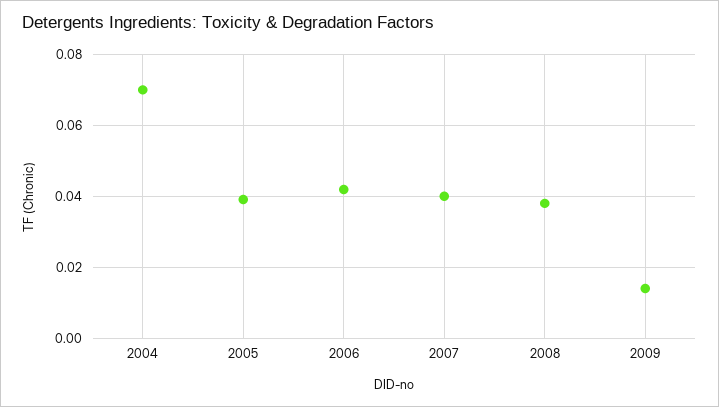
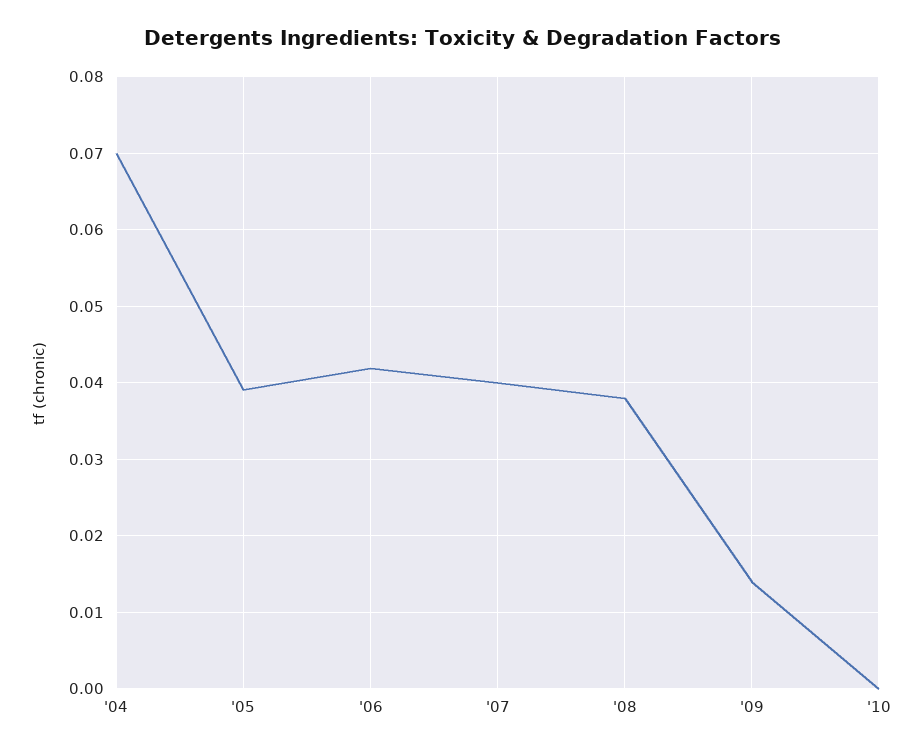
'10: none -> 0

